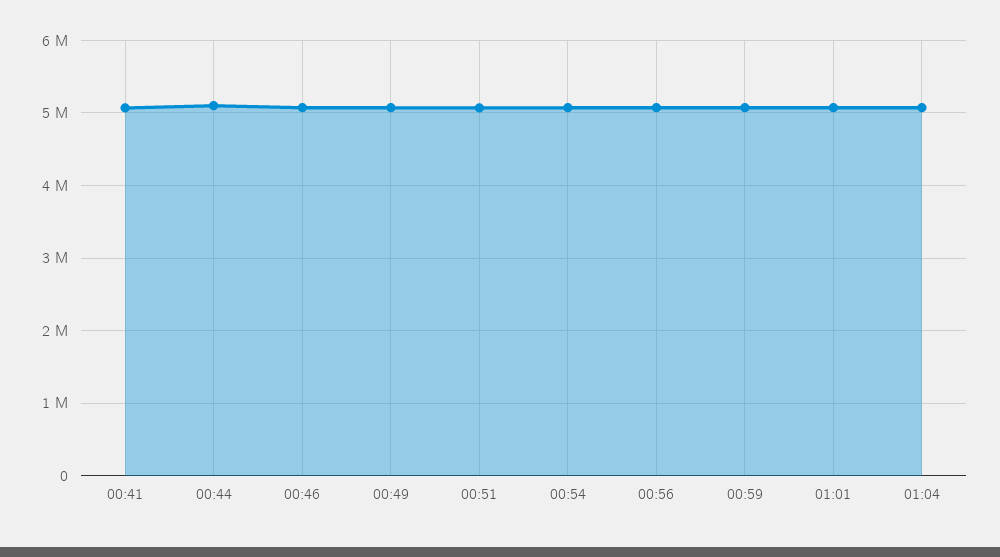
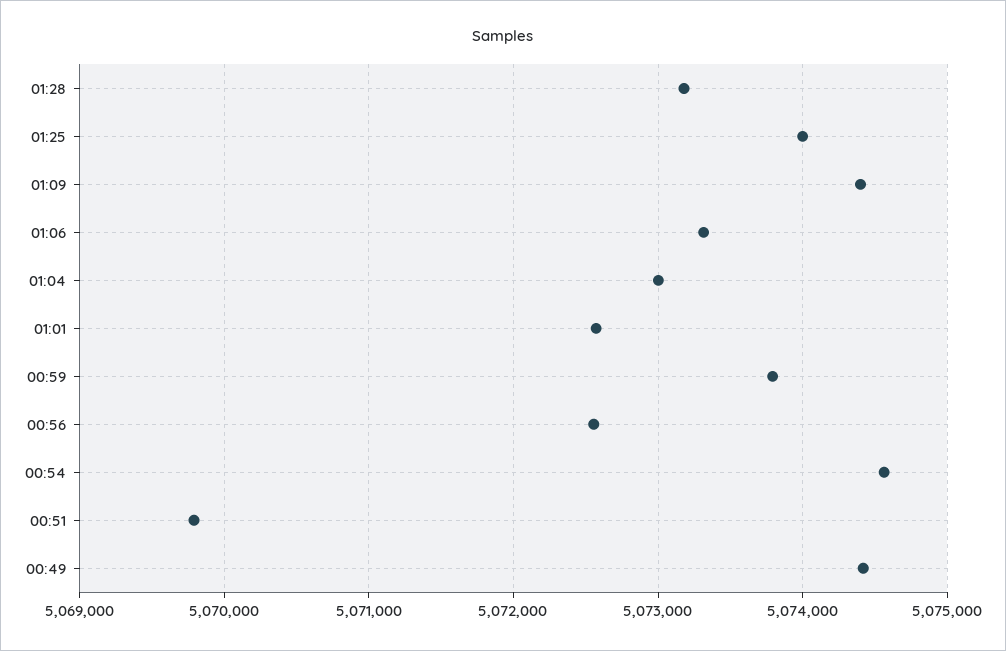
00:41: 5100000 -> none
00:44: 5100000 -> none
00:46: 5100000 -> none
01:28: none -> 5073200
01:25: none -> 5074000
01:09: none -> 5074400
01:06: none -> 5073300

